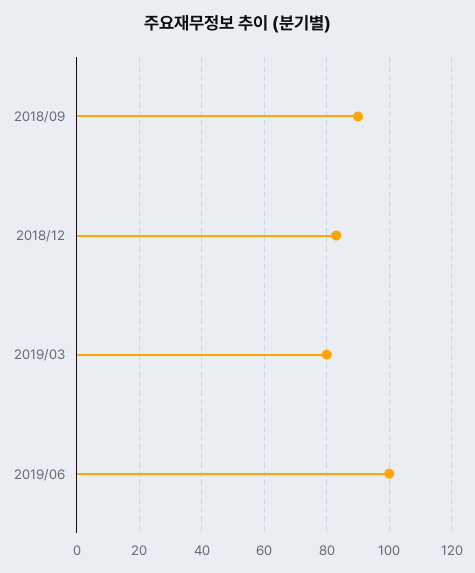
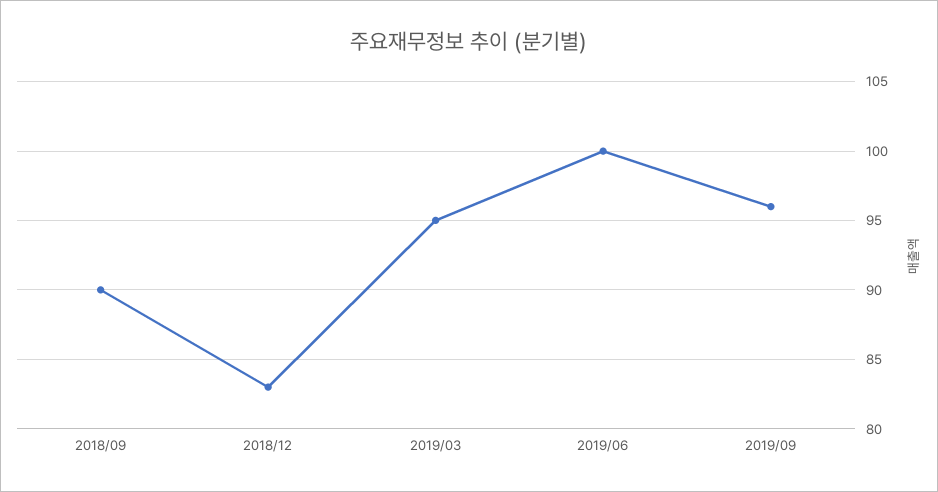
2019/03: 80 -> 95
2019/09: none -> 96

